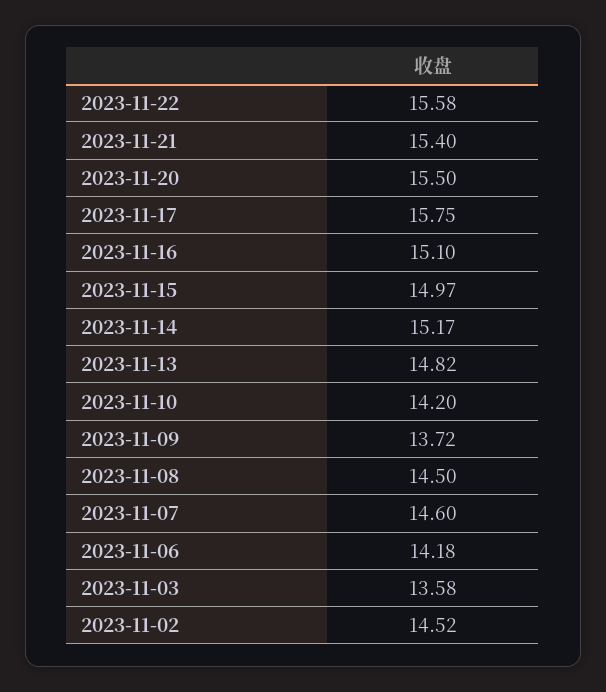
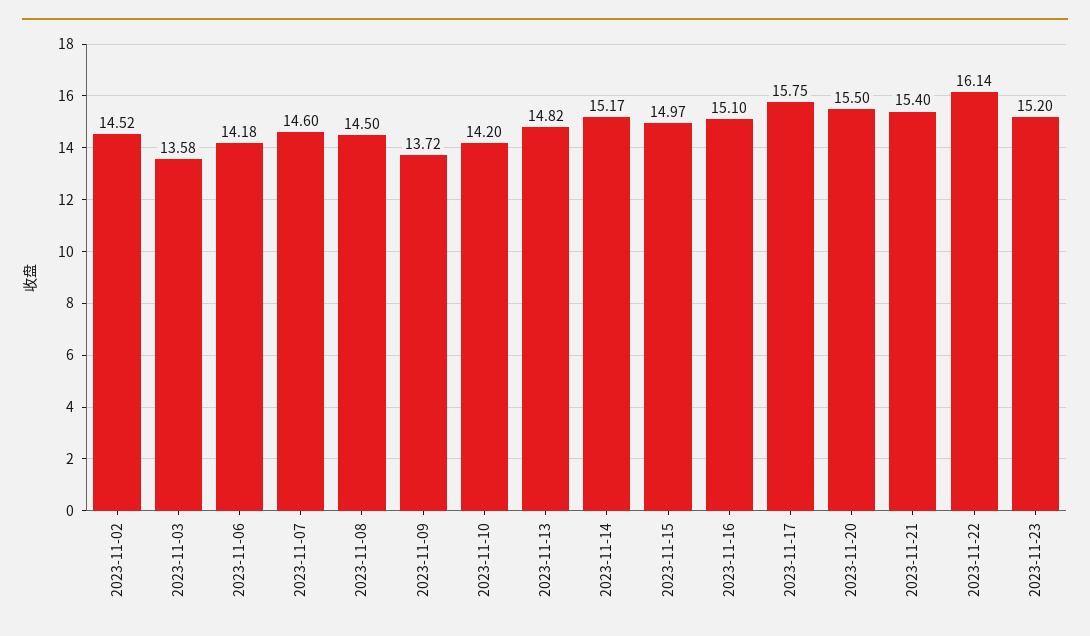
2023-11-22: 15.58 -> 16.14
2023-11-23: none -> 15.2

